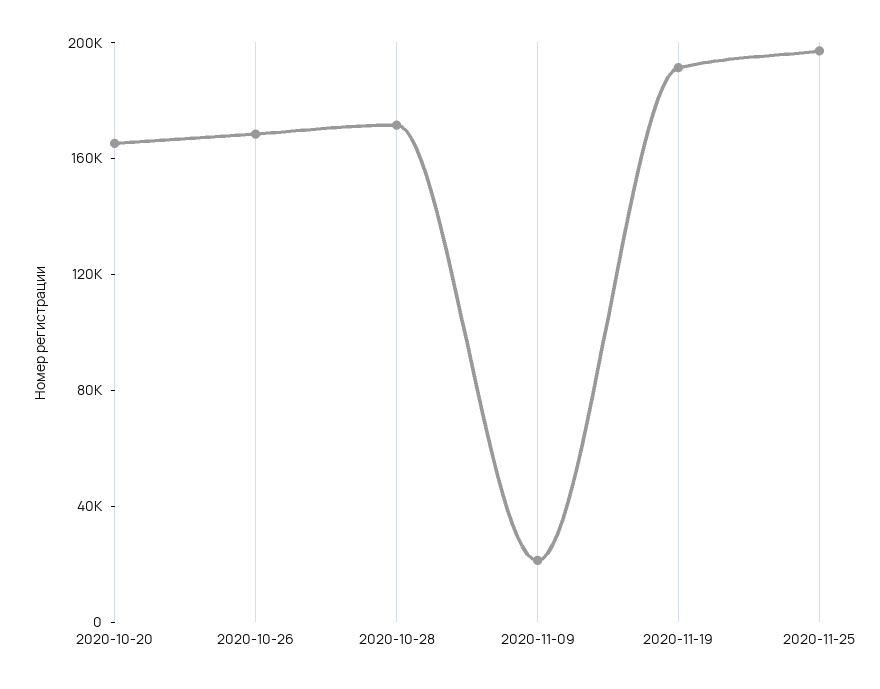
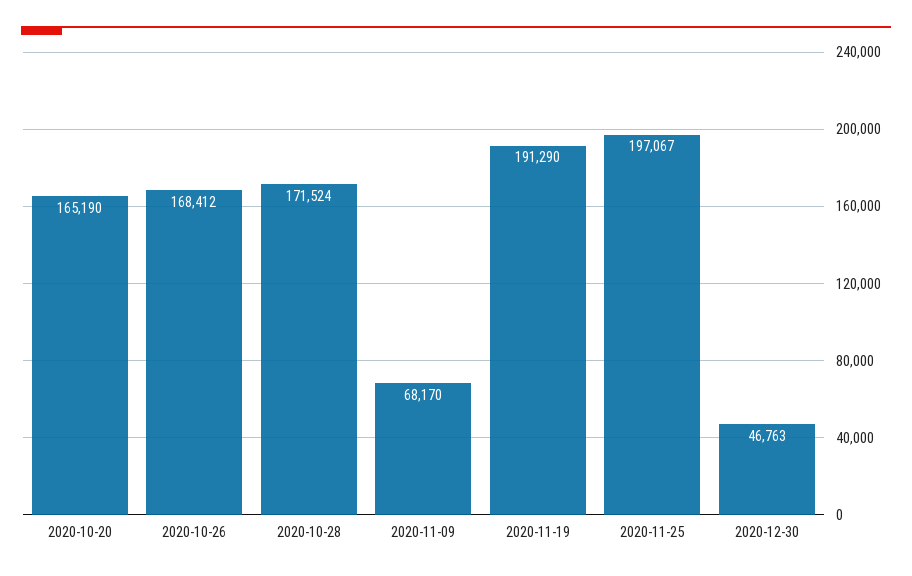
2020-11-09: 20000 -> 68170
2020-12-30: none -> 46763

